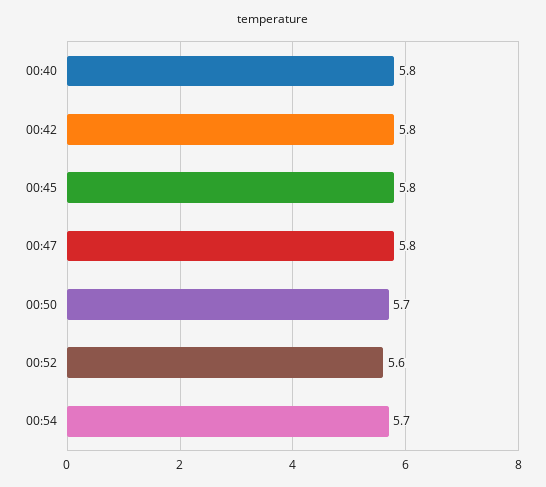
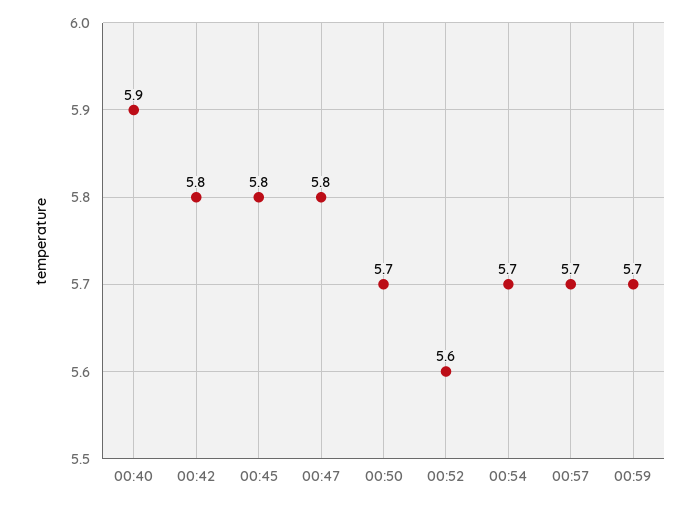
00:40: 5.8 -> 5.9
00:57: none -> 5.7
00:59: none -> 5.7

